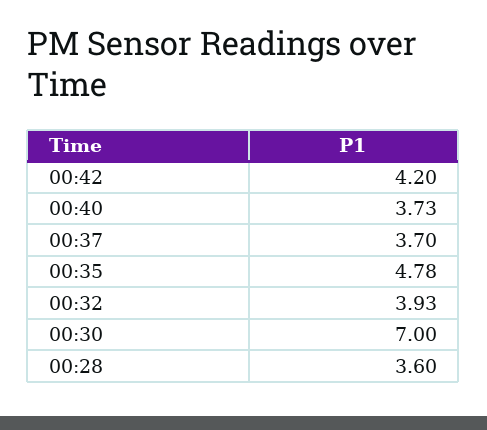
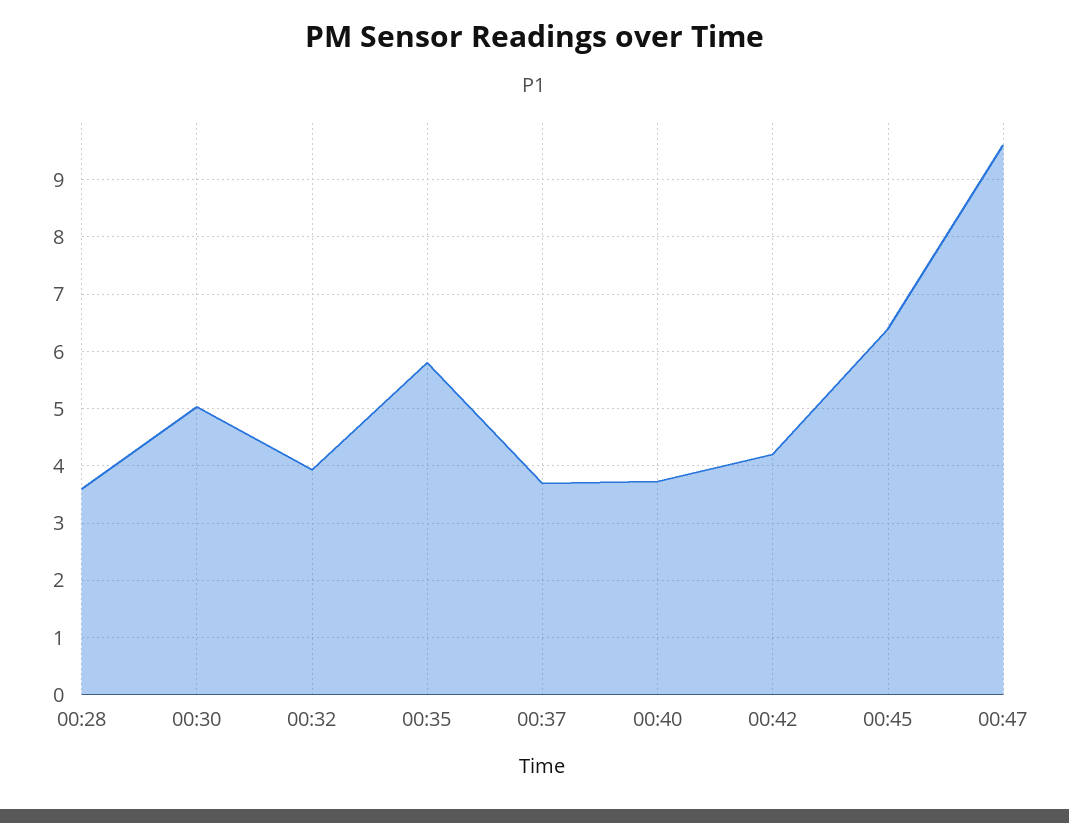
00:35: 4.78 -> 5.8
00:30: 7 -> 5
00:45: none -> 6.4
00:47: none -> 9.6

